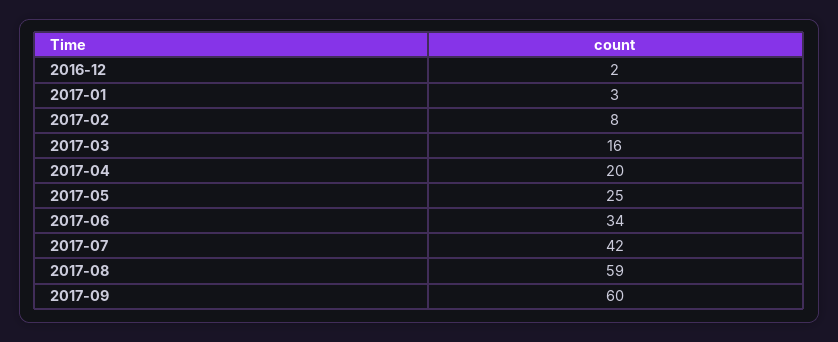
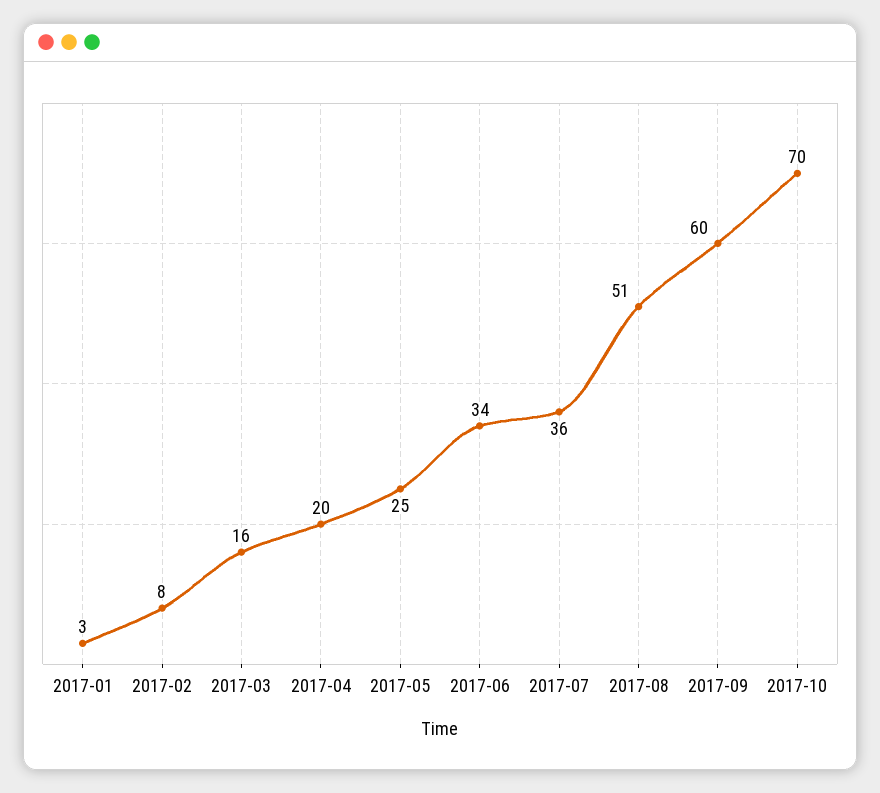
2016-12: 2 -> none
2017-07: 42 -> 36
2017-08: 59 -> 51
2017-10: none -> 70

